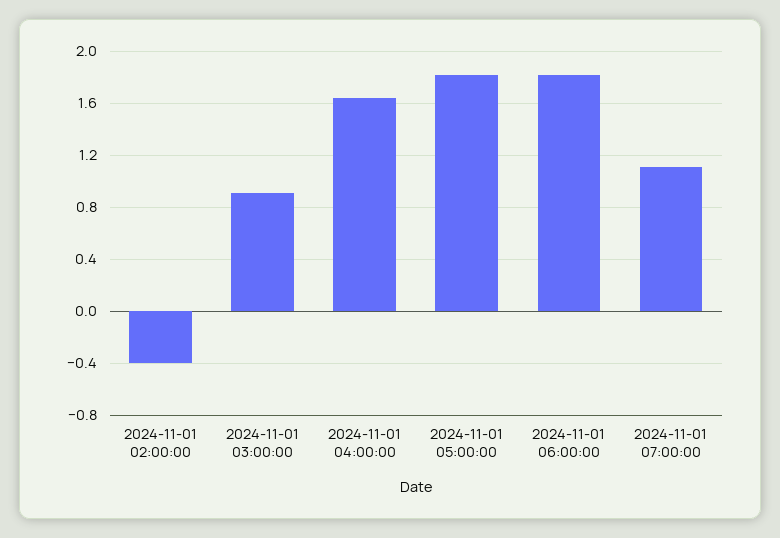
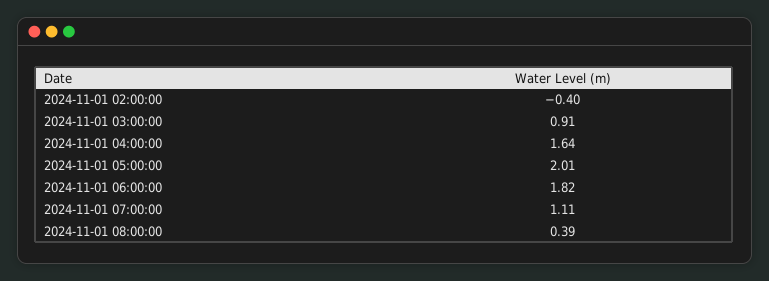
2024-11-01 05:00:00: 1.8 -> 2.01
2024-11-01 08:00:00: none -> 0.39

